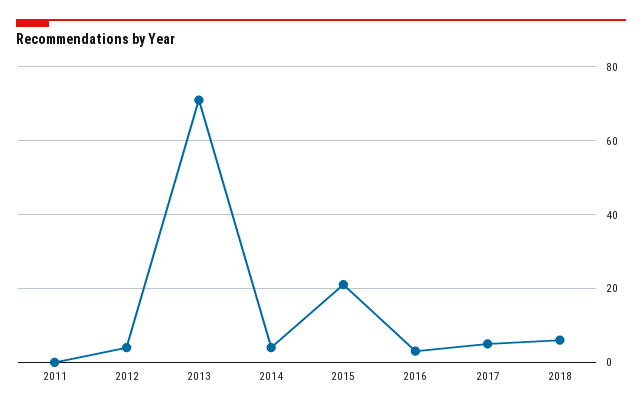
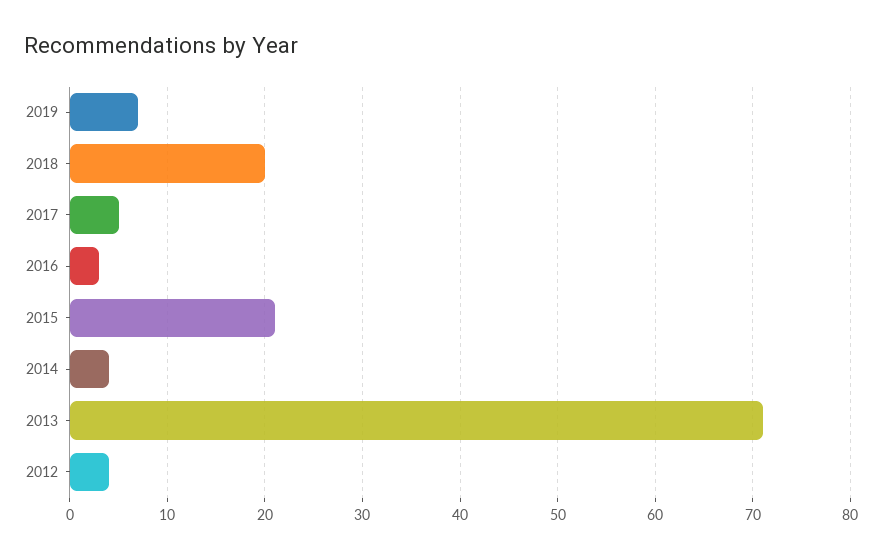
2011: 0 -> none
2018: 5 -> 20
2019: none -> 7

